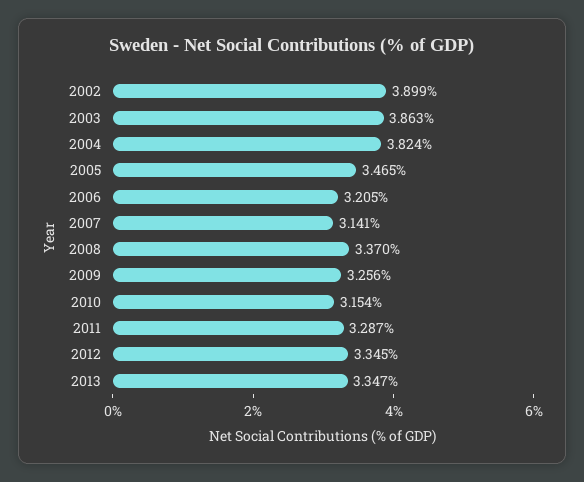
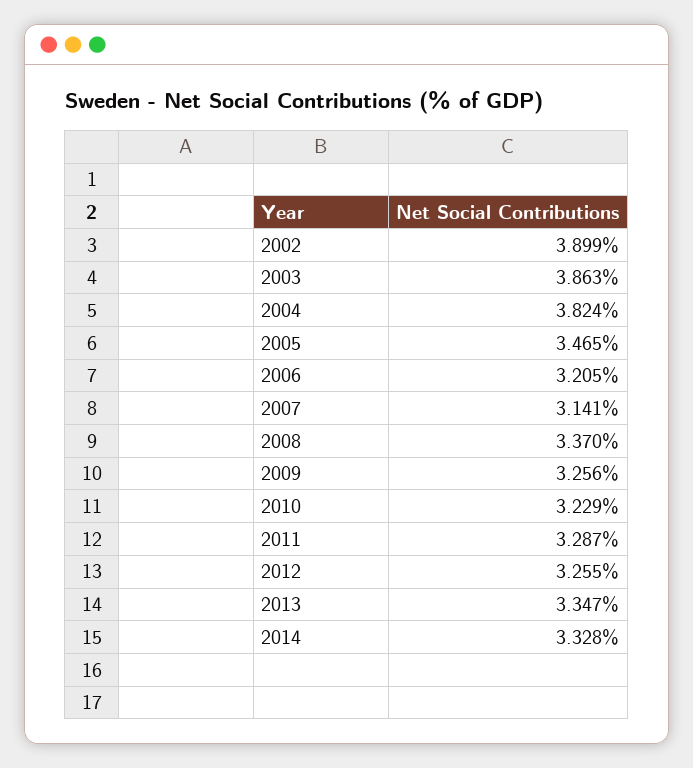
2010: 3.154 -> 3.229
2012: 3.345 -> 3.255
2014: none -> 3.328

